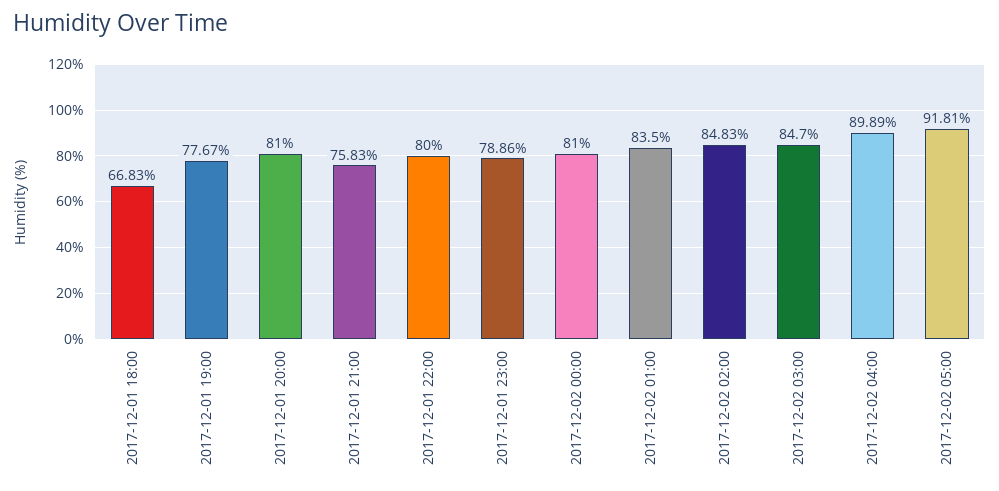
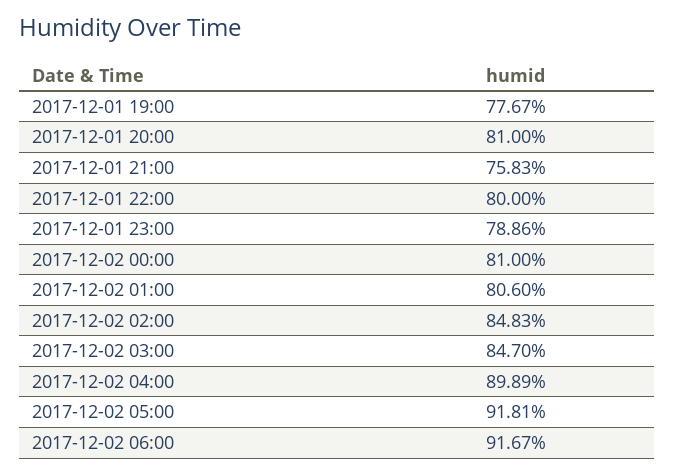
2017-12-01 18:00: 66.83 -> none
2017-12-02 01:00: 83.5 -> 80.6
2017-12-02 06:00: none -> 91.67

